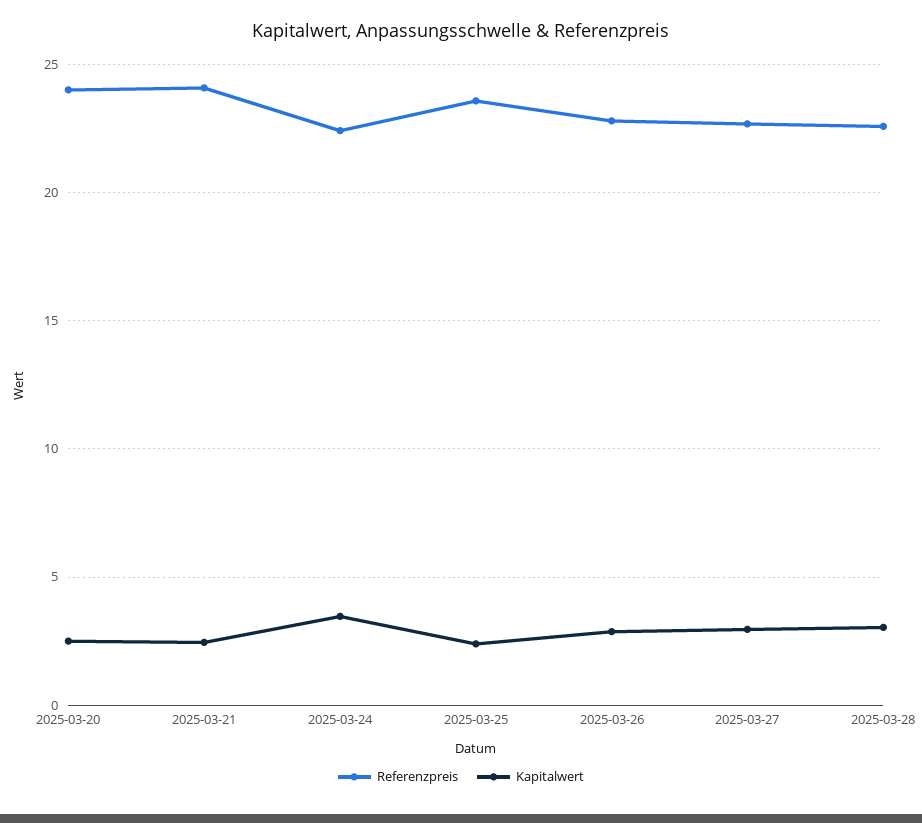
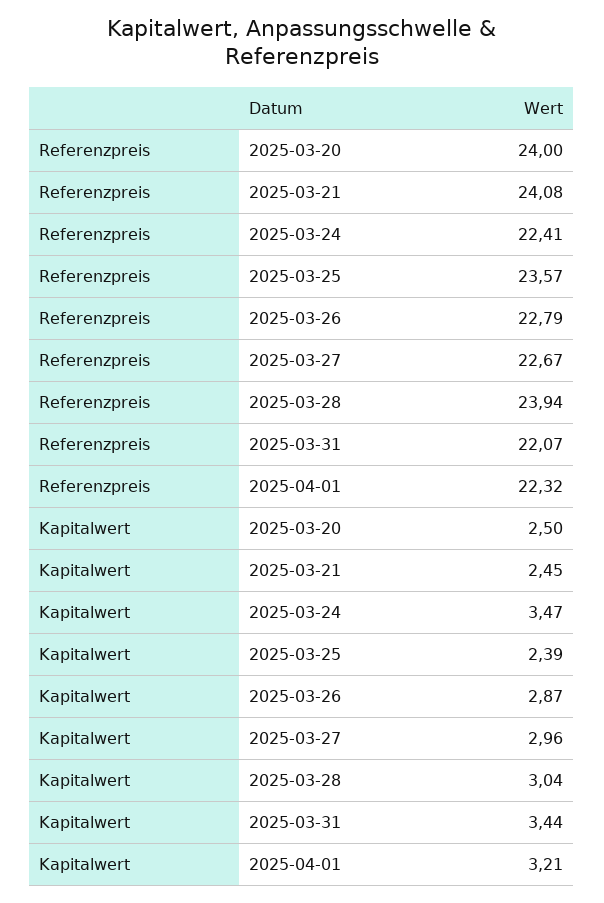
Referenzpreis, 2025-03-28: 22.5 -> 23.94
Referenzpreis, 2025-03-31: none -> 22.07
Referenzpreis, 2025-04-01: none -> 22.32
Kapitalwert, 2025-03-31: none -> 3.44
Kapitalwert, 2025-04-01: none -> 3.21

